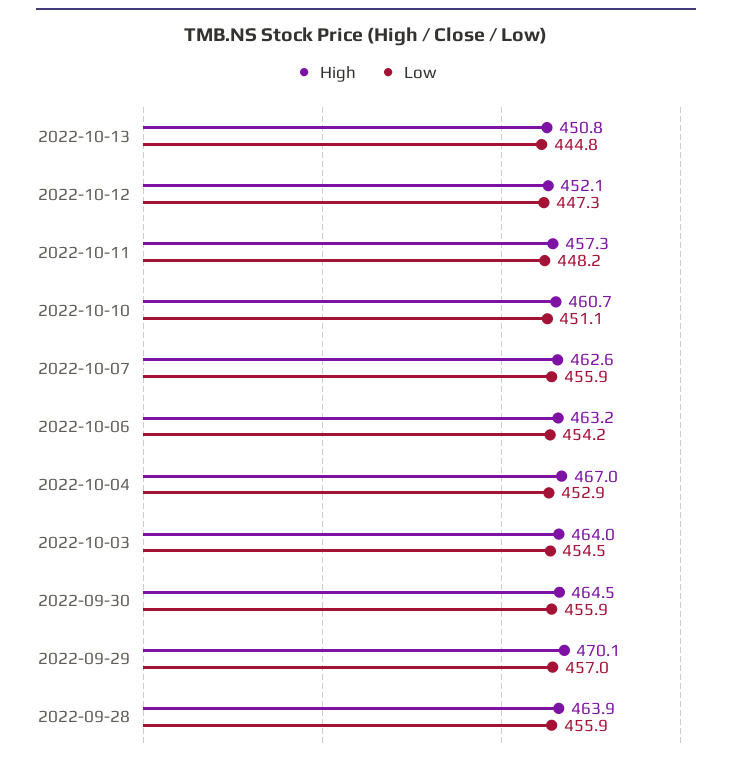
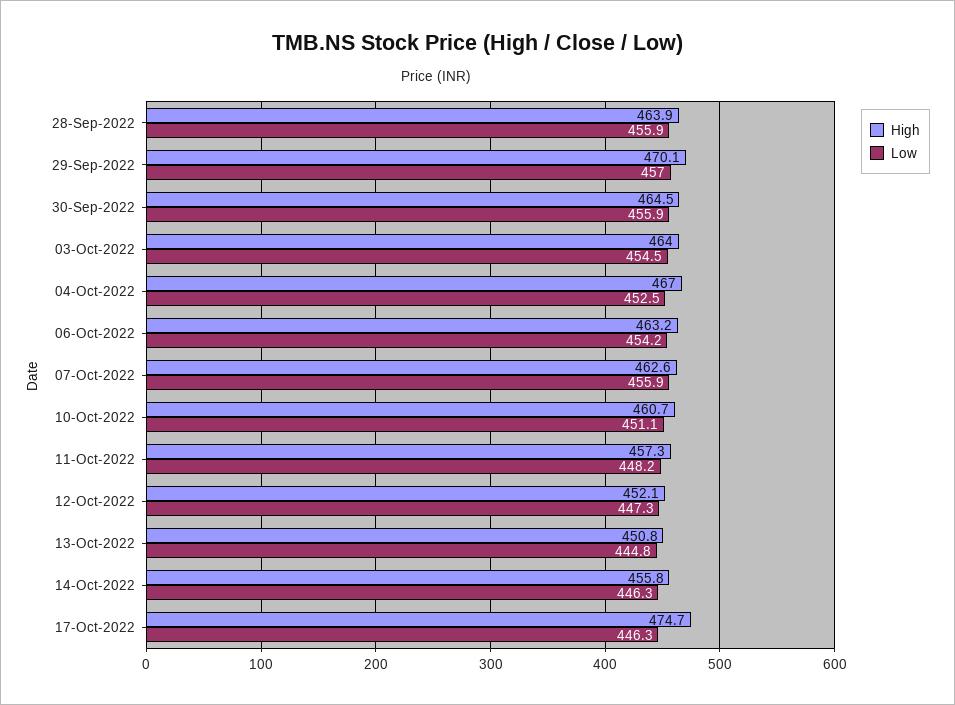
Low, 2022-10-04: 452.9 -> 452.5
High, 14-Oct-2022: none -> 455.8
Low, 14-Oct-2022: none -> 446.3
High, 17-Oct-2022: none -> 474.7
Low, 17-Oct-2022: none -> 446.3

